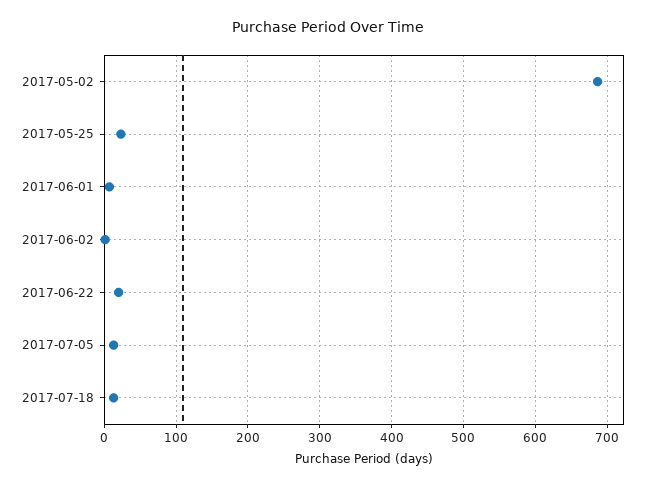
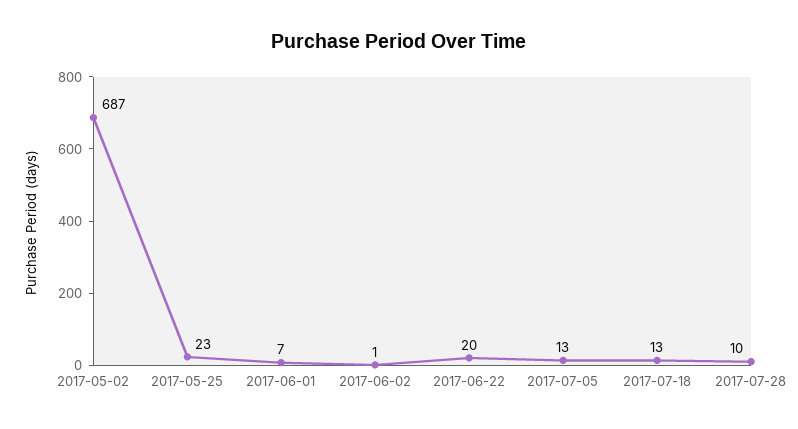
2017-07-28: none -> 10

